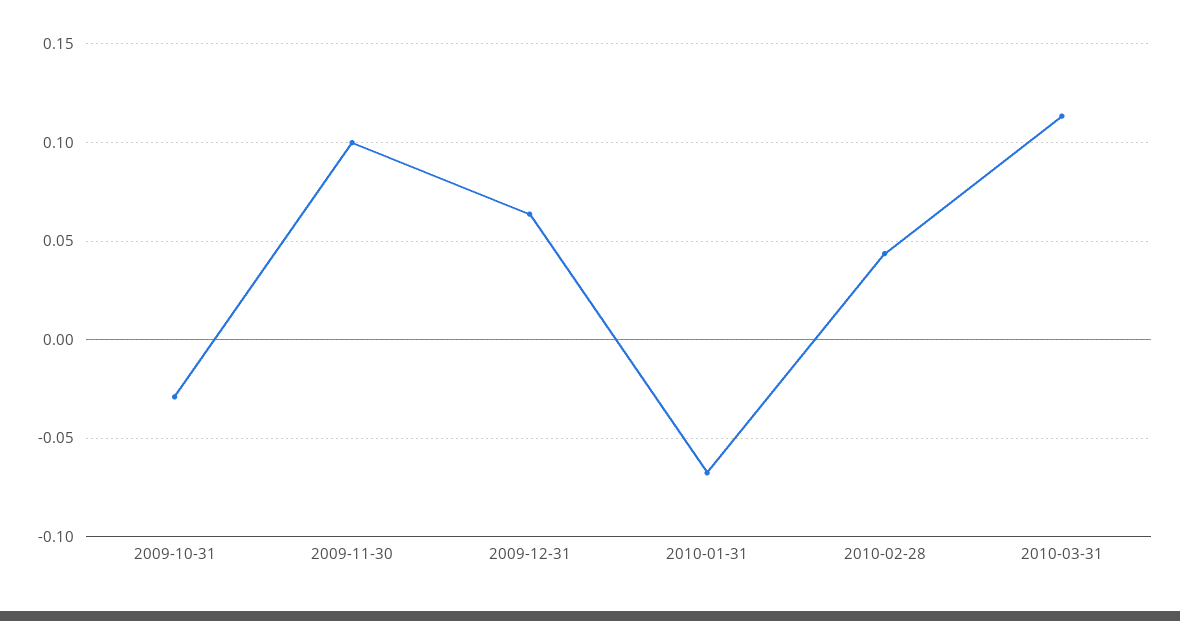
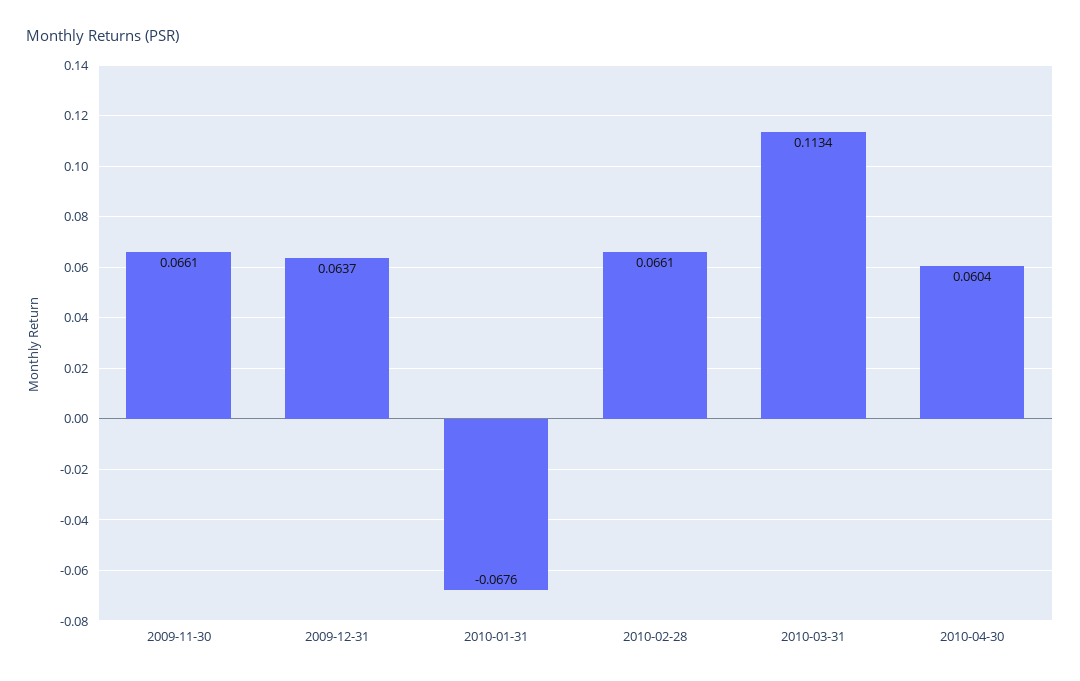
2009-10-31: -0.03 -> none
2009-11-30: 0.1 -> 0.0661
2010-02-28: 0.045 -> 0.0661
2010-04-30: none -> 0.0604

